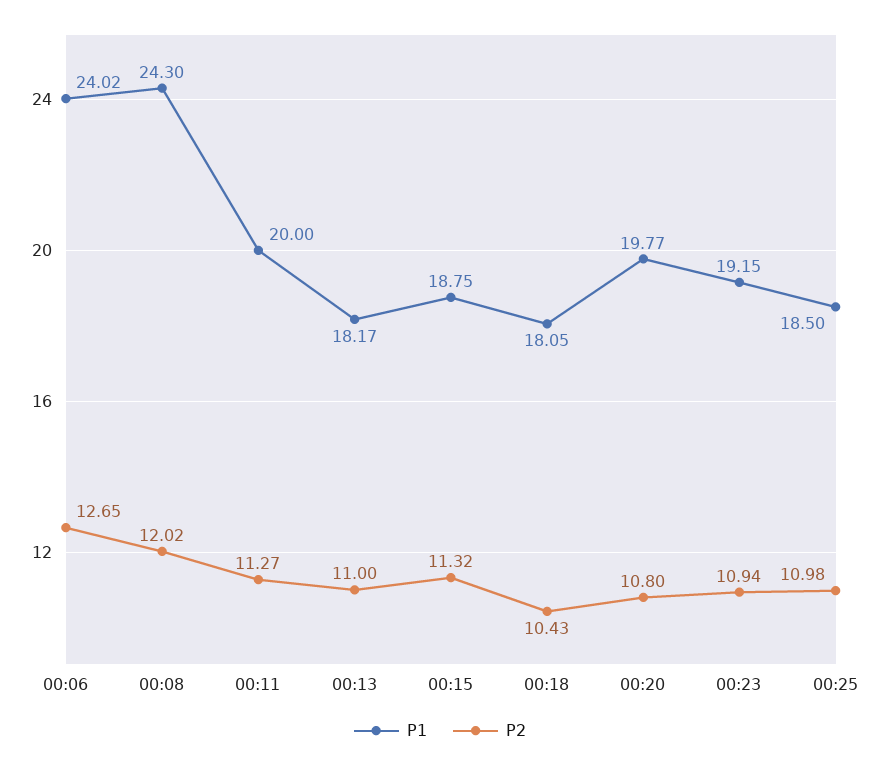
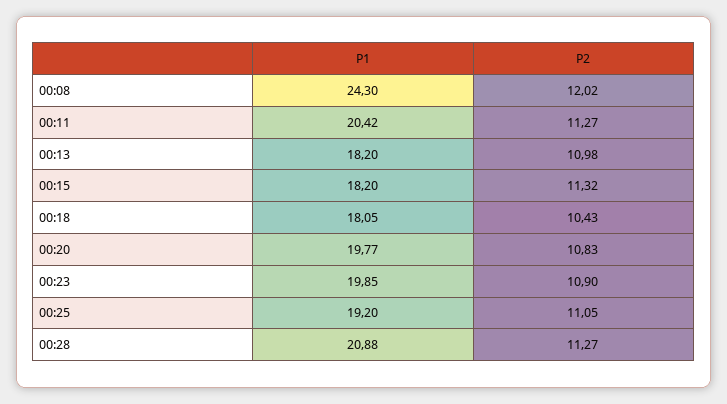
P1, 00:06: 24.02 -> none
P2, 00:06: 12.65 -> none
P1, 00:11: 20 -> 20.42
P1, 00:13: 18.17 -> 18.2
P2, 00:13: 11 -> 10.98
P1, 00:15: 18.75 -> 18.2
P2, 00:20: 10.8 -> 10.83
P1, 00:23: 19.15 -> 19.85
P2, 00:23: 10.94 -> 10.9
P1, 00:25: 18.5 -> 19.2
P2, 00:25: 10.98 -> 11.05
P1, 00:28: none -> 20.88
P2, 00:28: none -> 11.27

